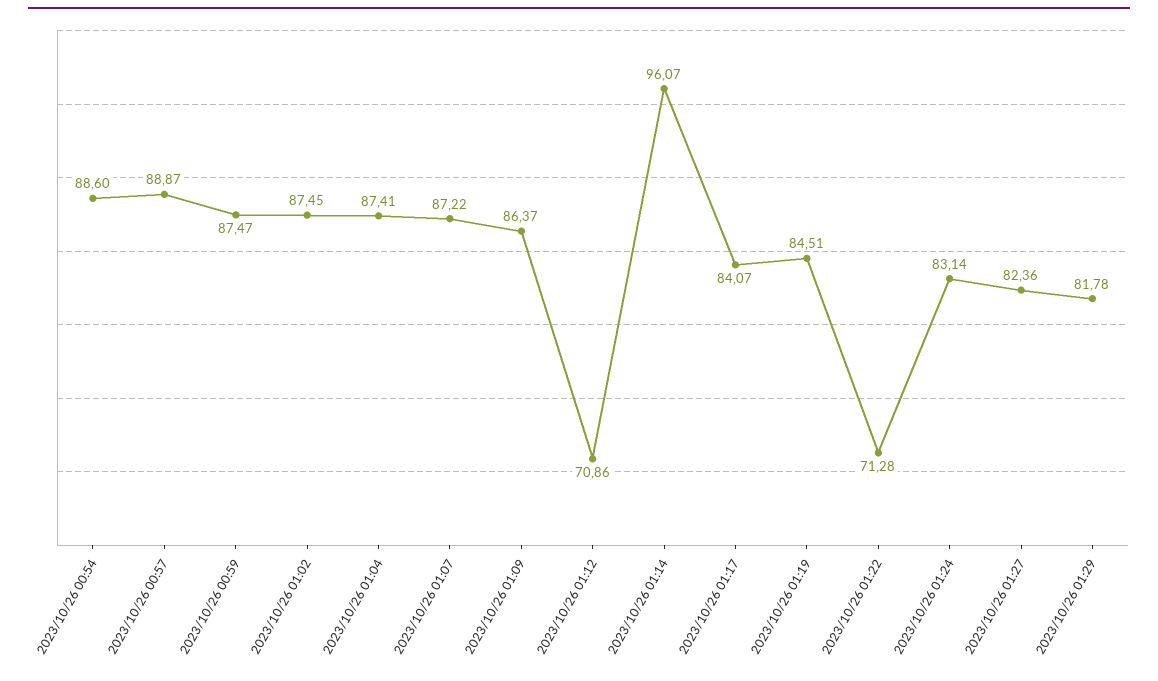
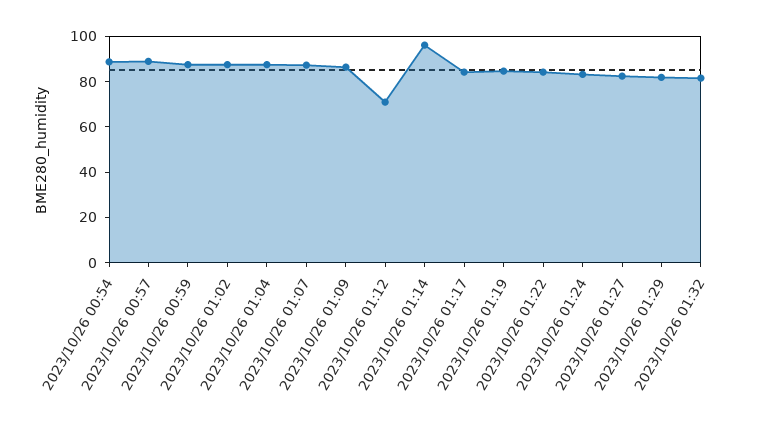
2023/10/26 01:22: 71.28 -> 85
2023/10/26 01:32: none -> 80

